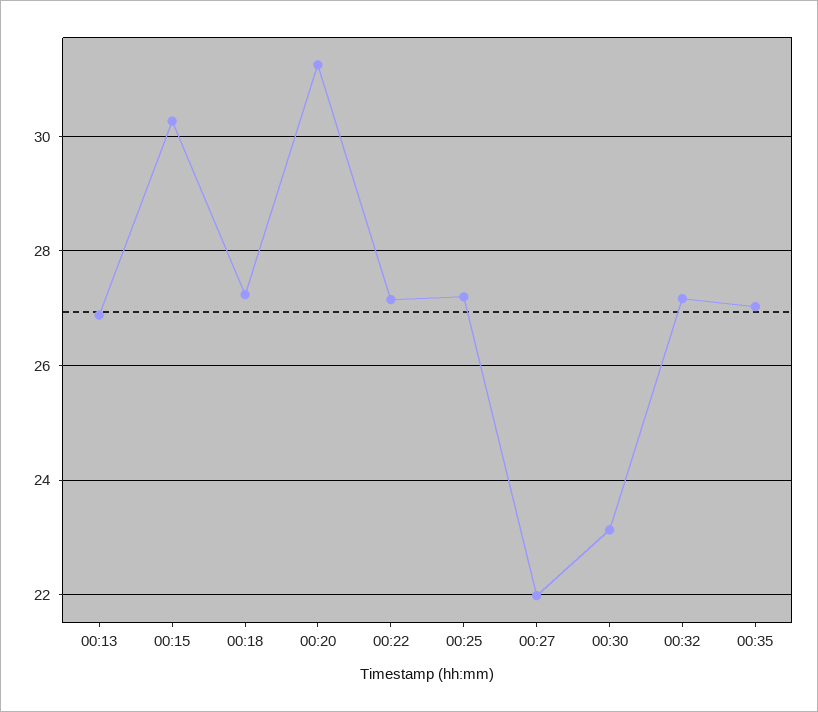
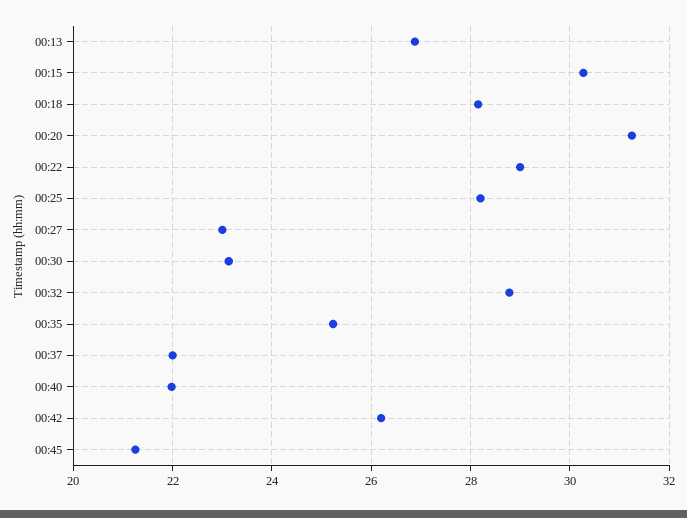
00:18: 27.2 -> 28.2
00:22: 27.2 -> 29
00:25: 27.2 -> 28.2
00:27: 22 -> 23
00:32: 27.2 -> 28.8
00:35: 27 -> 25.2
00:37: none -> 22
00:40: none -> 22
00:42: none -> 26.2
00:45: none -> 21.2

